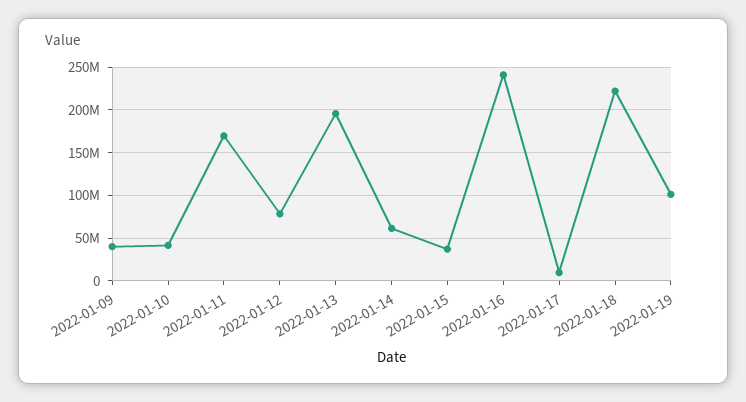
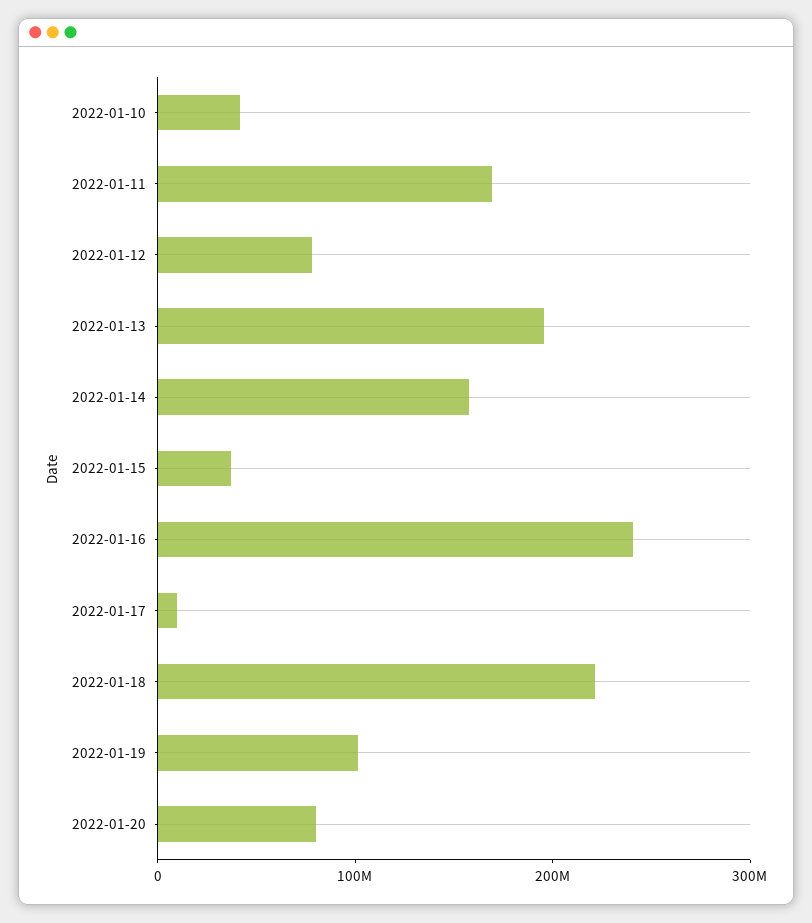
2022-01-09: 40000000 -> none
2022-01-14: 60000000 -> 160000000
2022-01-20: none -> 80000000

